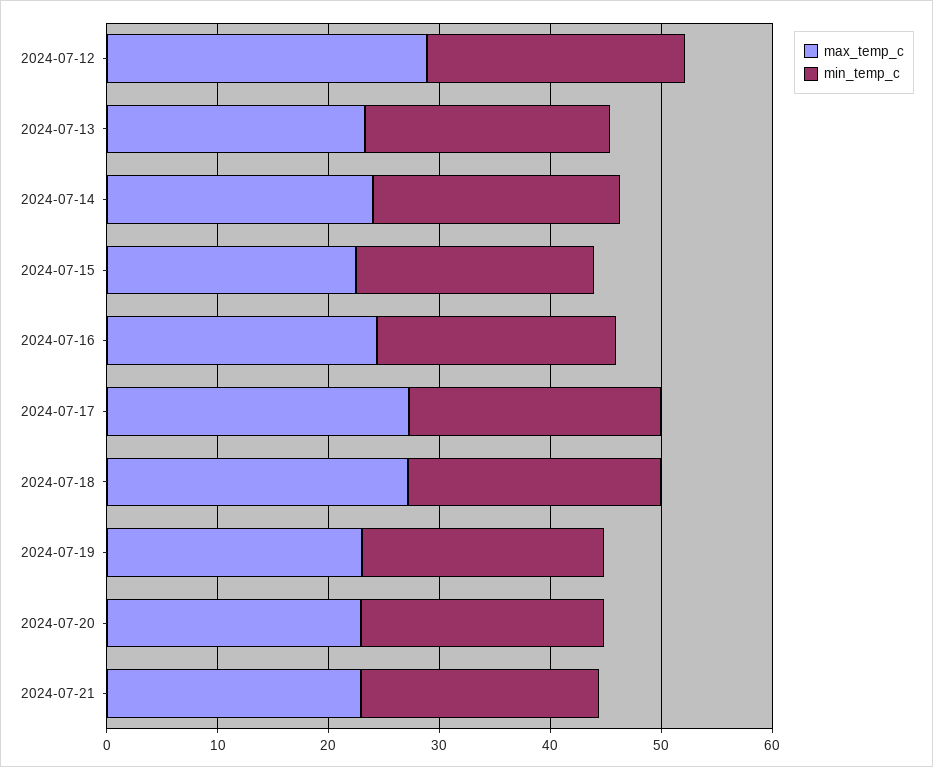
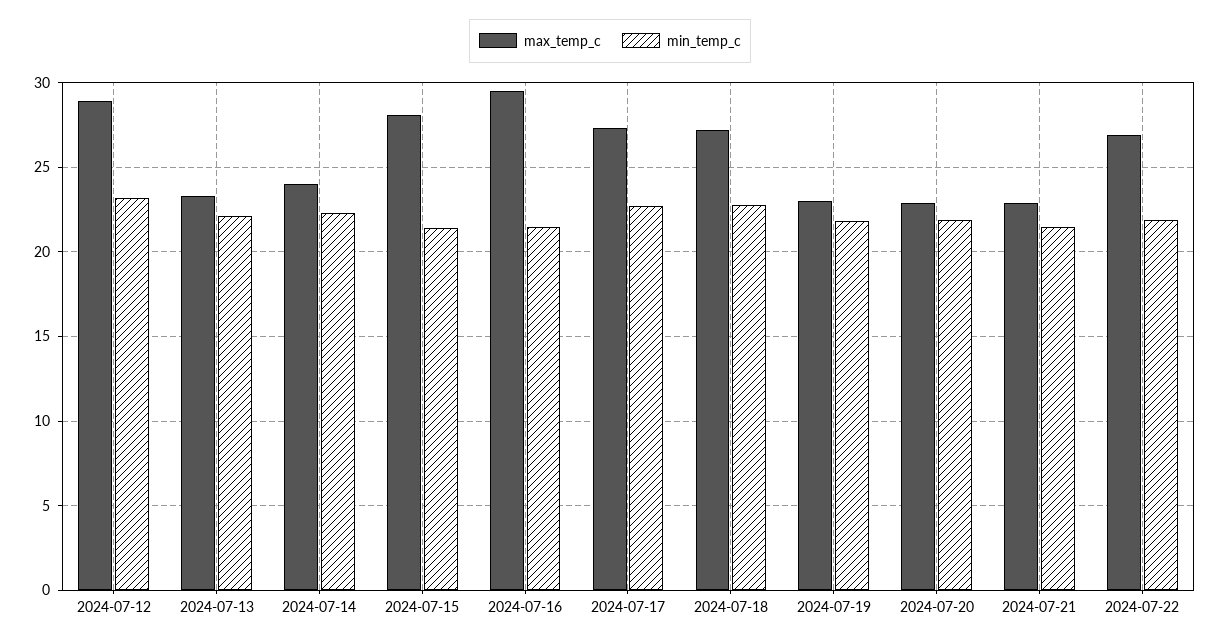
max_temp_c, 2024-07-15: 22 -> 28
max_temp_c, 2024-07-16: 24 -> 29.5
max_temp_c, 2024-07-22: none -> 27
min_temp_c, 2024-07-22: none -> 22

